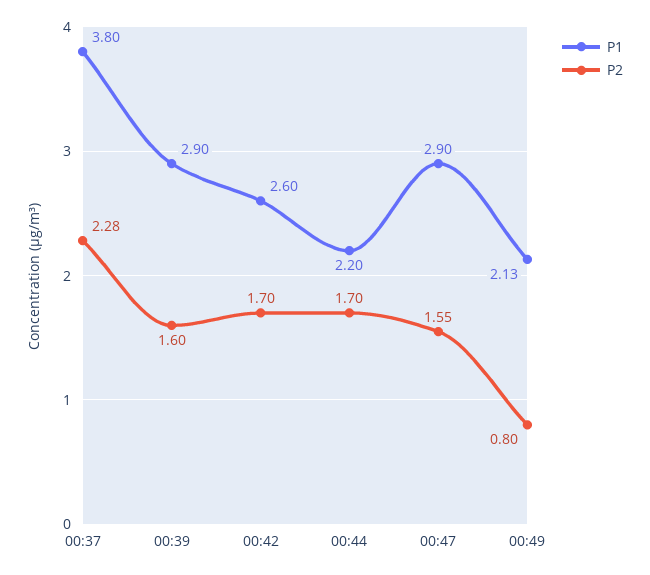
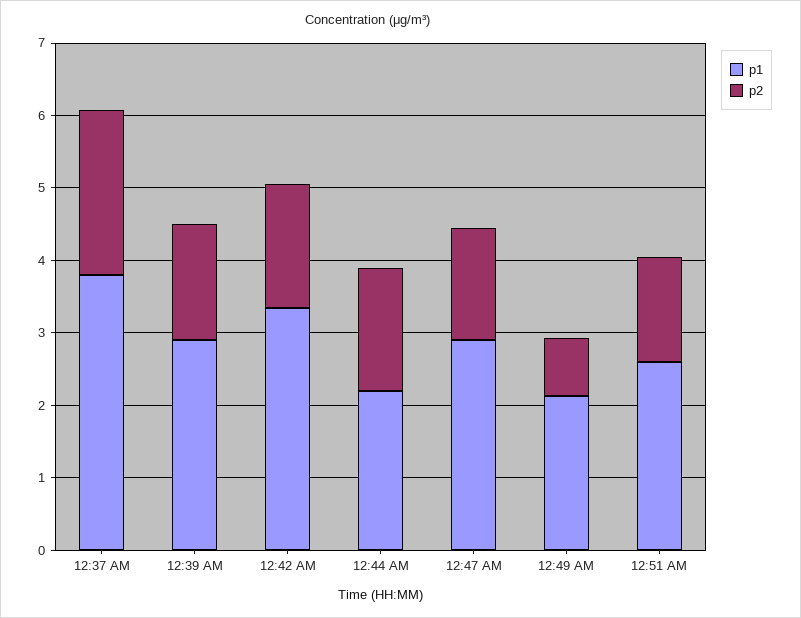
P1, 00:42: 2.6 -> 3.4
P1, 12:51 AM: none -> 2.6
P2, 12:51 AM: none -> 1.4

